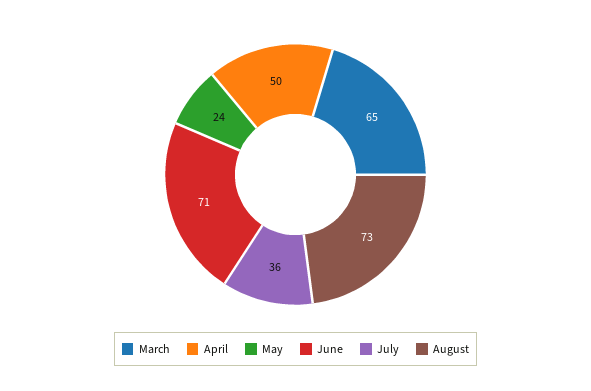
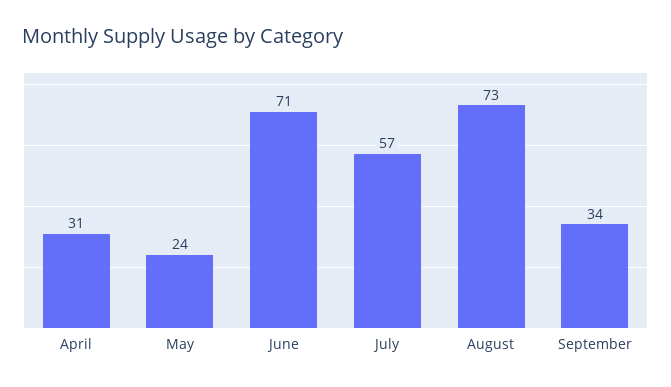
March: 65 -> none
April: 50 -> 31
July: 36 -> 57
September: none -> 34

